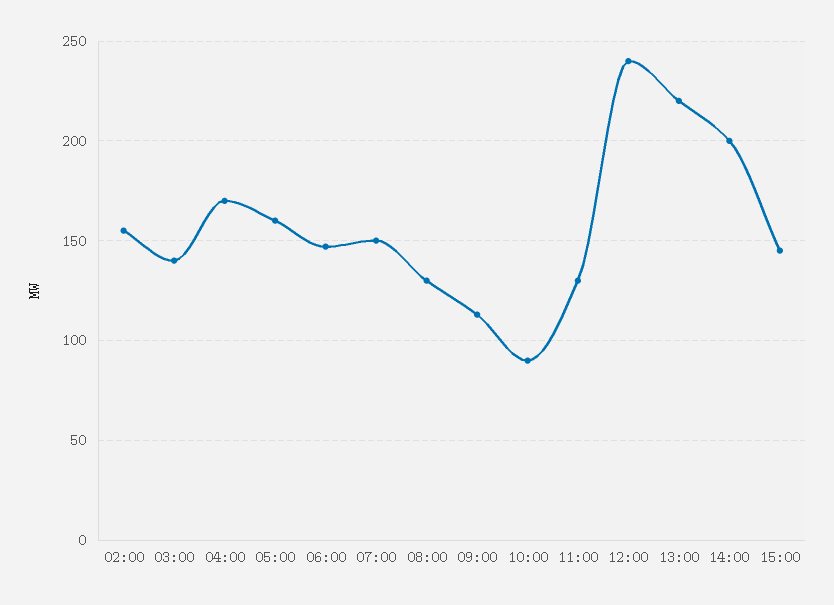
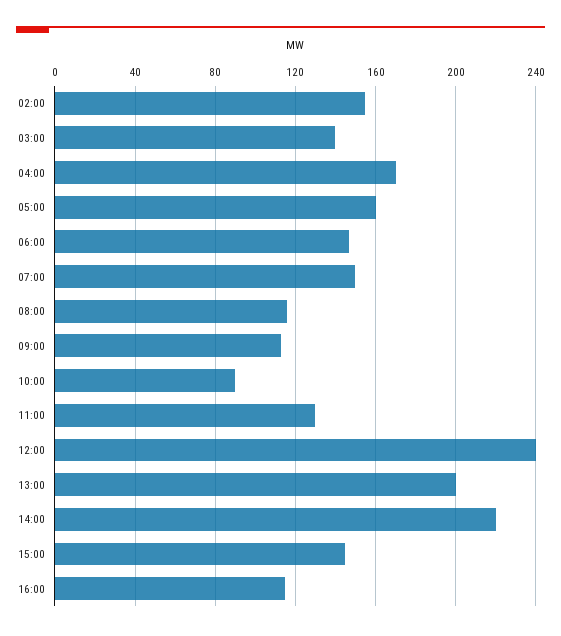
08:00: 130 -> 115
13:00: 220 -> 200
14:00: 200 -> 220
16:00: none -> 115

